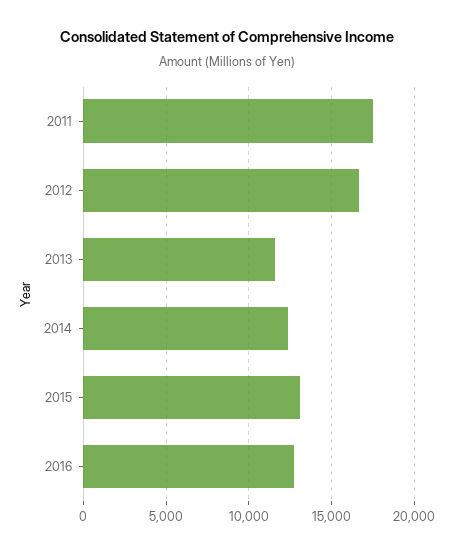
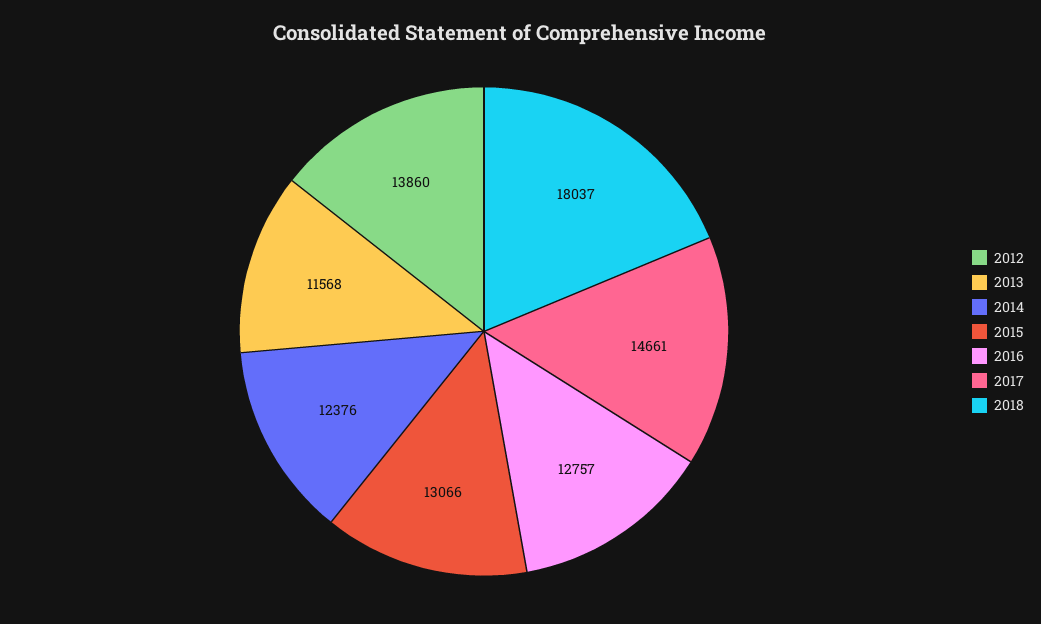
2011: 17500 -> none
2012: 16500 -> 13860
2017: none -> 14661
2018: none -> 18037

